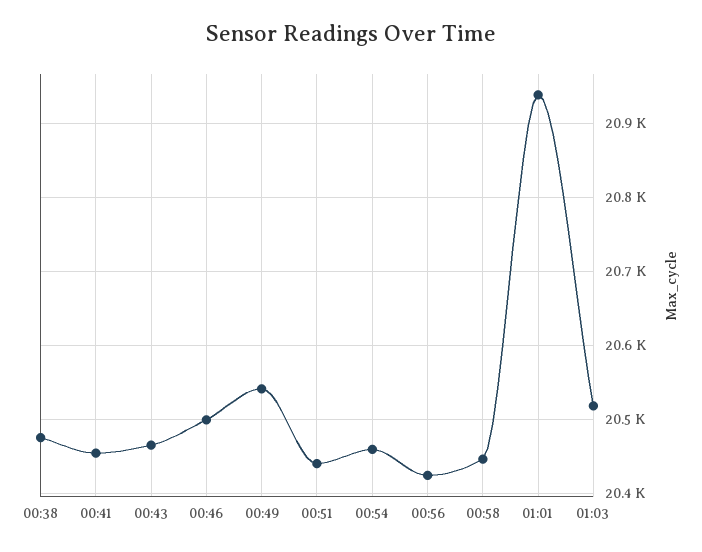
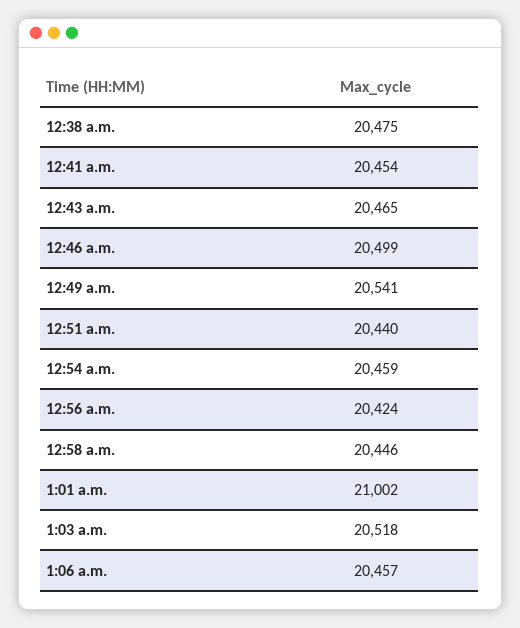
01:01: 20940 -> 21002
1:06 a.m.: none -> 20457

